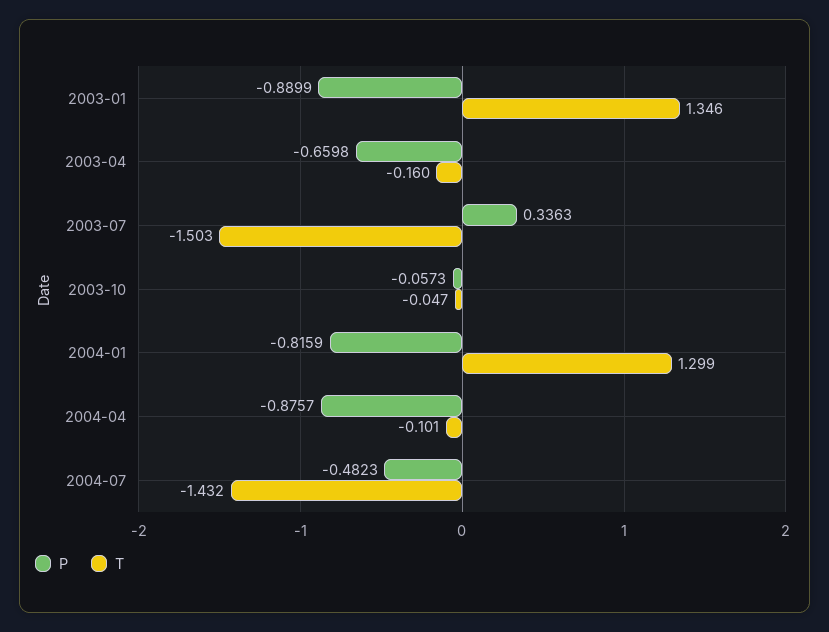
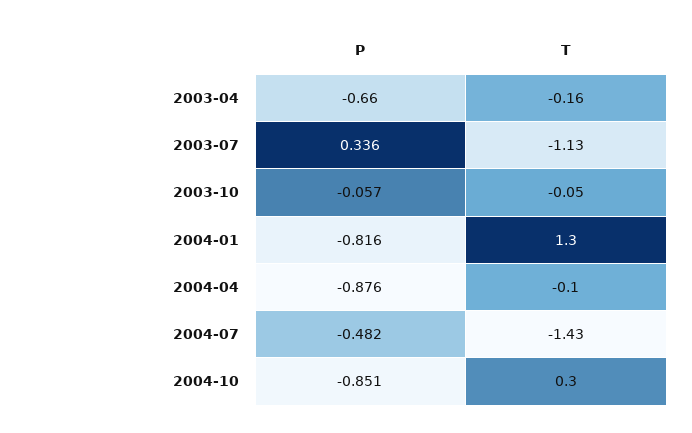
P, 2003-01: -0.8899 -> none
T, 2003-01: 1.346 -> none
T, 2003-07: -1.503 -> -1.13
P, 2004-10: none -> -0.851
T, 2004-10: none -> 0.3

